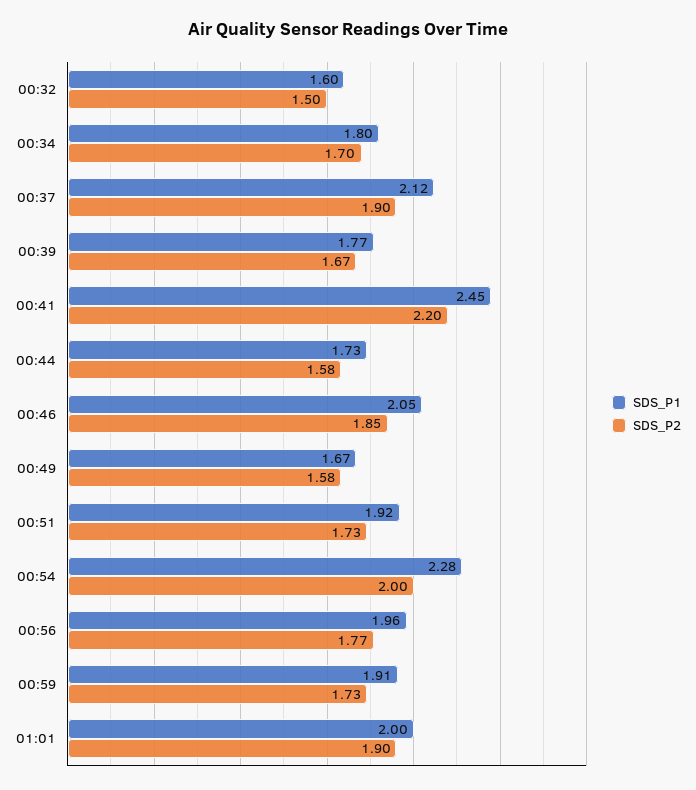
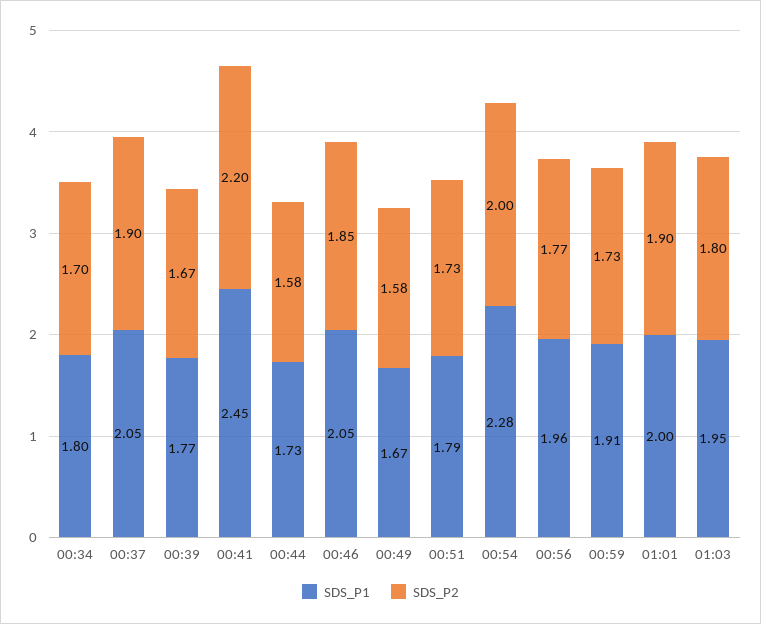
SDS_P1, 00:32: 1.6 -> none
SDS_P2, 00:32: 1.5 -> none
SDS_P1, 00:37: 2.12 -> 2.05
SDS_P1, 00:51: 1.92 -> 1.79
SDS_P1, 01:03: none -> 1.95
SDS_P2, 01:03: none -> 1.8

